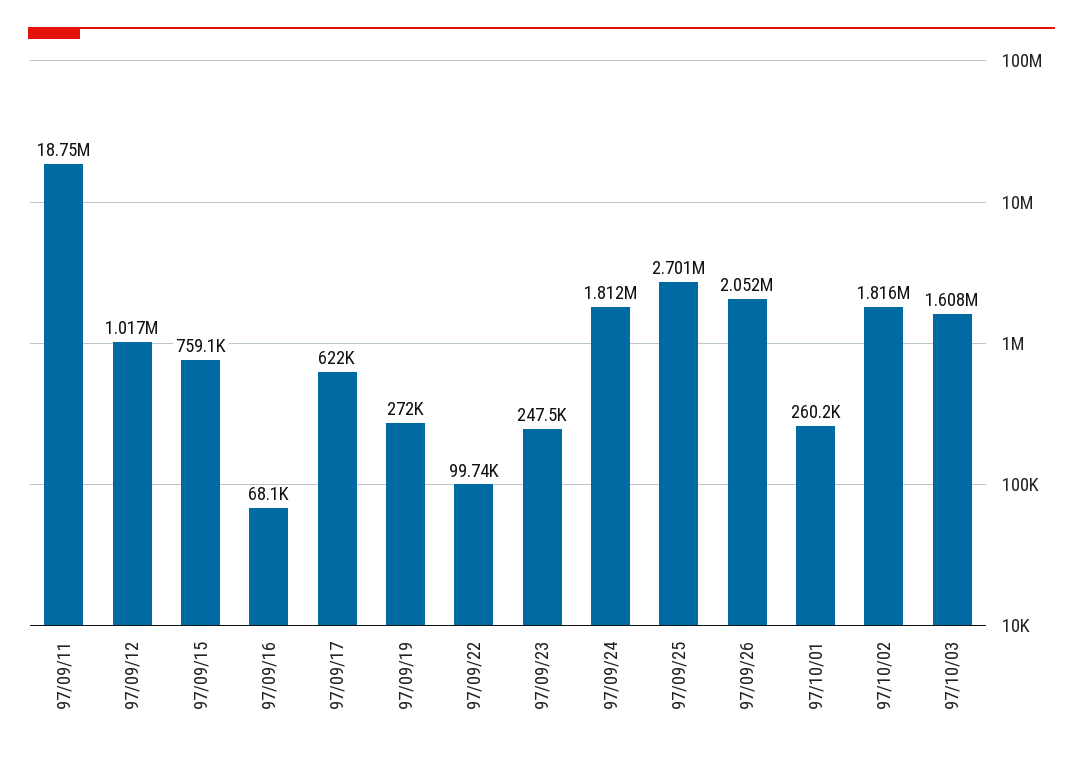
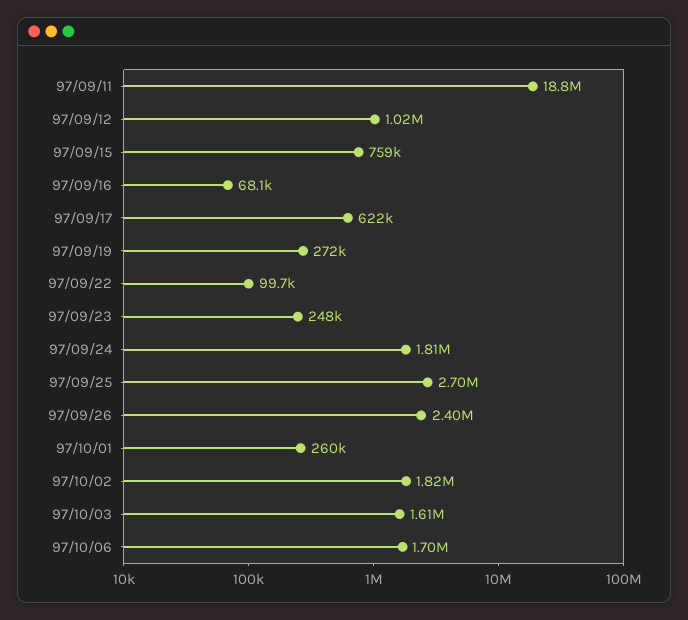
97/09/26: 2052000 -> 2400000
97/10/06: none -> 1700000

